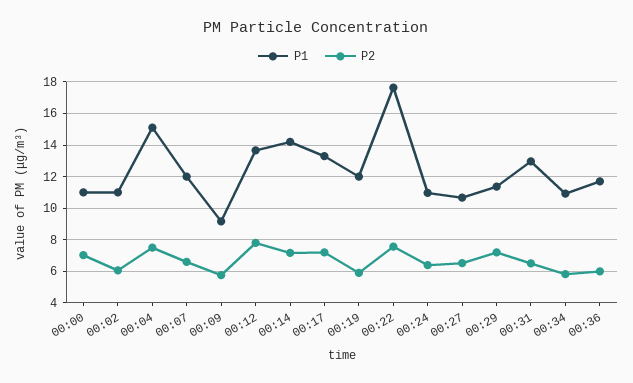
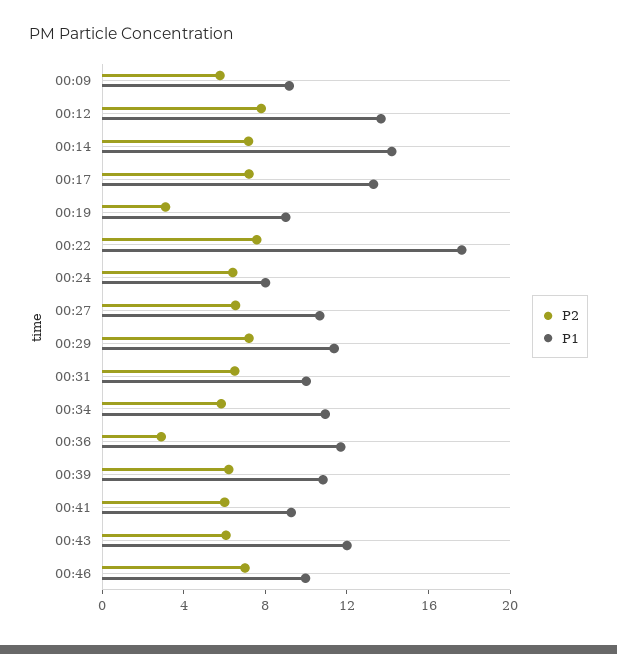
P1, 00:00: 11 -> none
P2, 00:00: 7 -> none
P1, 00:02: 11 -> none
P2, 00:02: 6 -> none
P1, 00:04: 15 -> none
P2, 00:04: 7.5 -> none
P1, 00:07: 12 -> none
P2, 00:07: 6.5 -> none
P1, 00:19: 12 -> 9
P2, 00:19: 6 -> 3
P1, 00:24: 11 -> 8
P1, 00:31: 13 -> 10
P2, 00:36: 6 -> 3
P2, 00:39: none -> 6
P1, 00:39: none -> 11
P2, 00:41: none -> 6
P1, 00:41: none -> 9
P2, 00:43: none -> 6
P1, 00:43: none -> 12
P2, 00:46: none -> 7
P1, 00:46: none -> 10

